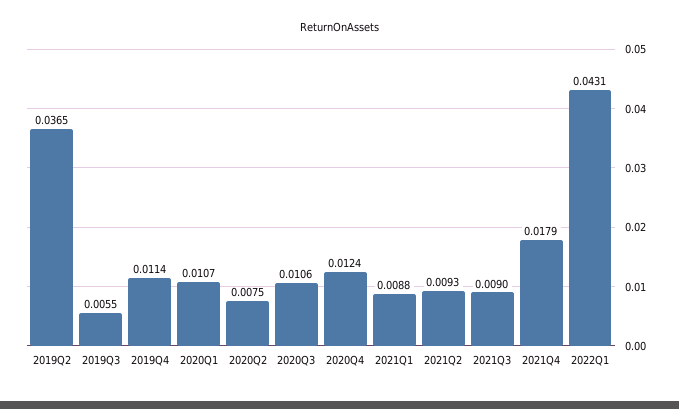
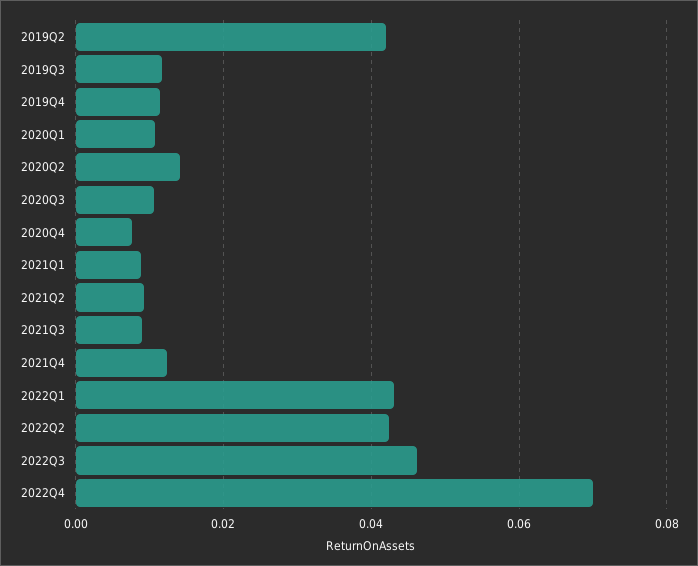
2019Q2: 0.0365 -> 0.042
2019Q3: 0.0055 -> 0.012
2020Q2: 0.0075 -> 0.014
2020Q4: 0.0124 -> 0.008
2021Q4: 0.0179 -> 0.012
2022Q2: none -> 0.042
2022Q3: none -> 0.046
2022Q4: none -> 0.07

